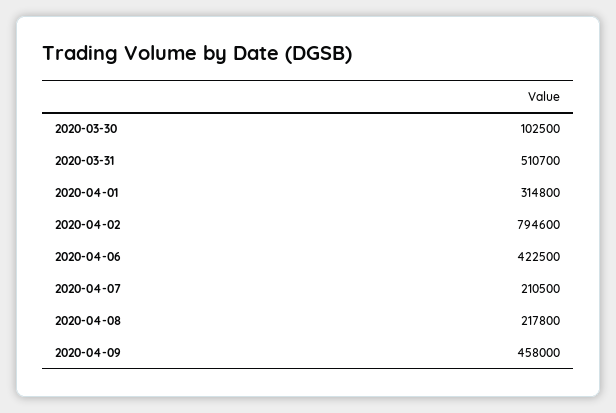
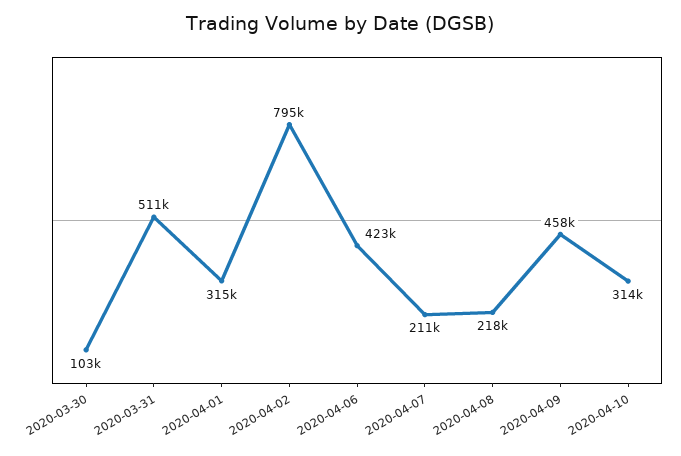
2020-04-10: none -> 314000

